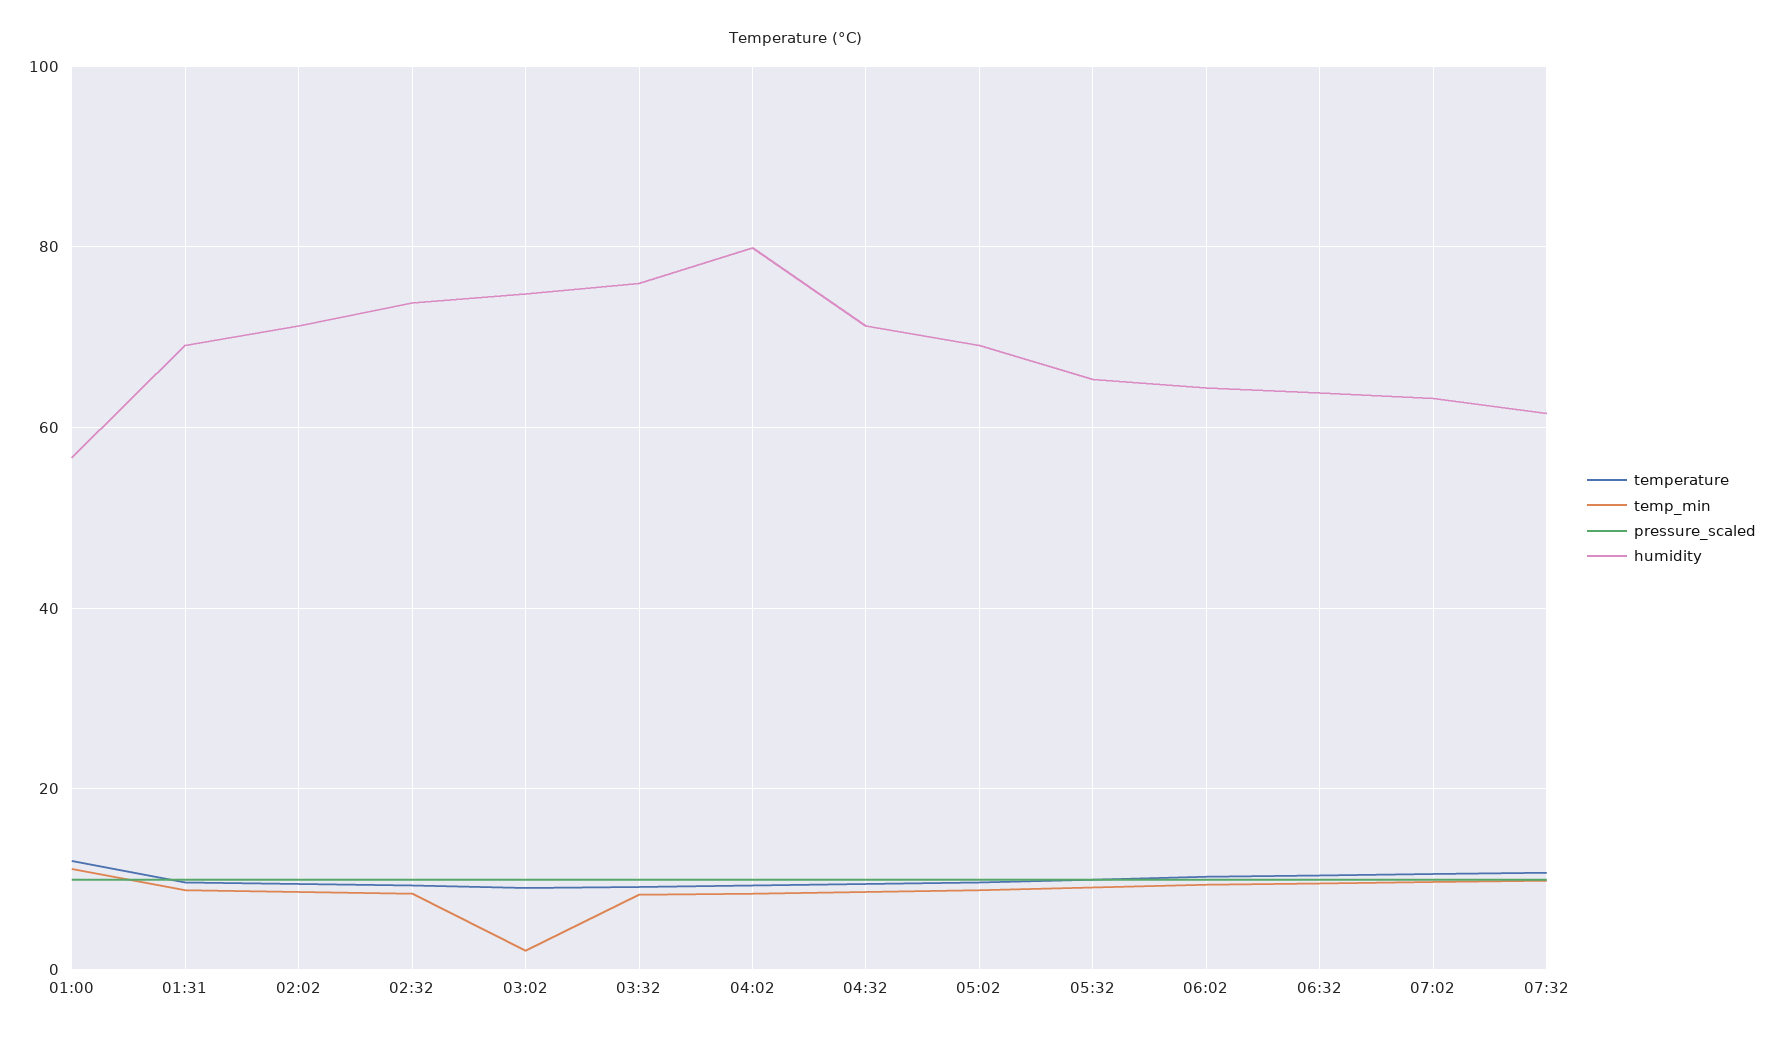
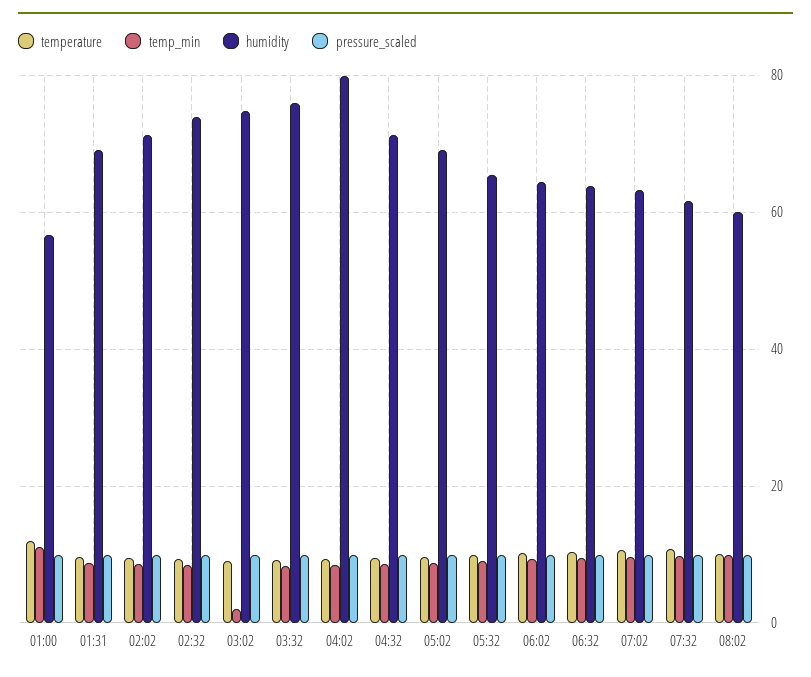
temperature, 08:02: none -> 10
temp_min, 08:02: none -> 10
humidity, 08:02: none -> 60
pressure_scaled, 08:02: none -> 10

